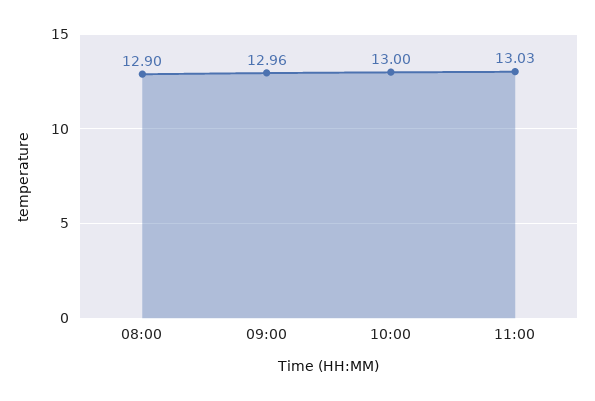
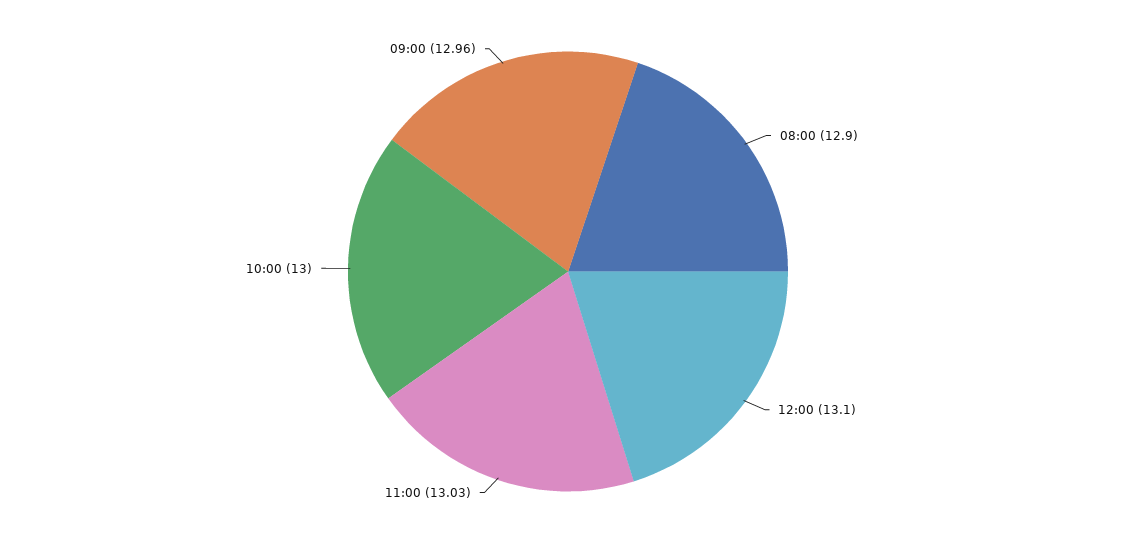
12:00: none -> 13.1

